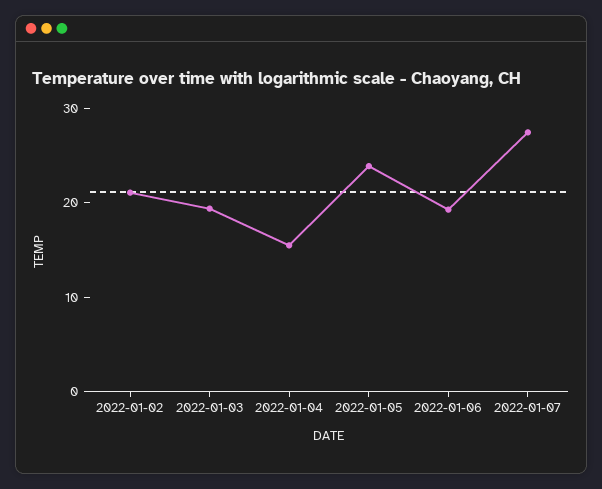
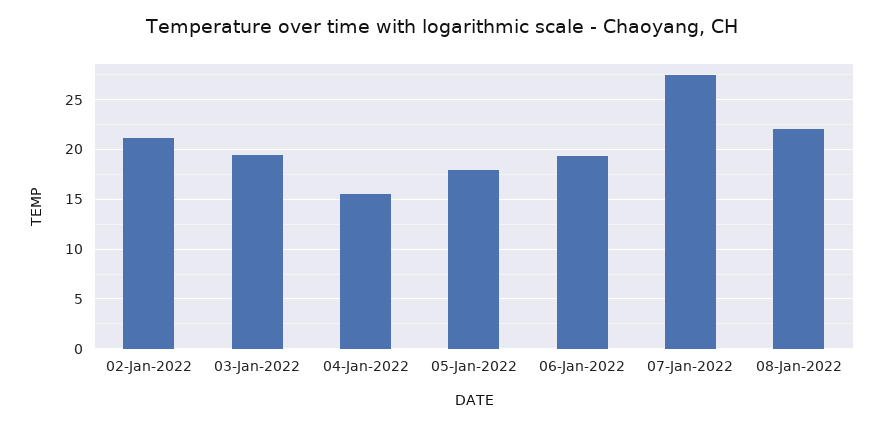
2022-01-05: 24 -> 18
08-Jan-2022: none -> 22

